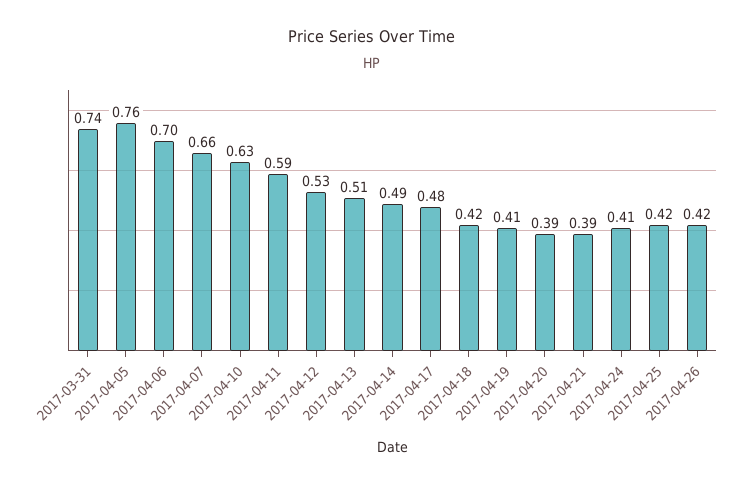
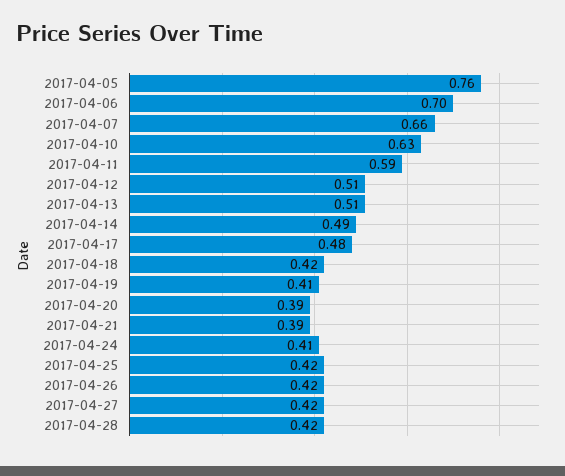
2017-03-31: 0.74 -> none
2017-04-12: 0.53 -> 0.51
2017-04-27: none -> 0.42
2017-04-28: none -> 0.42

